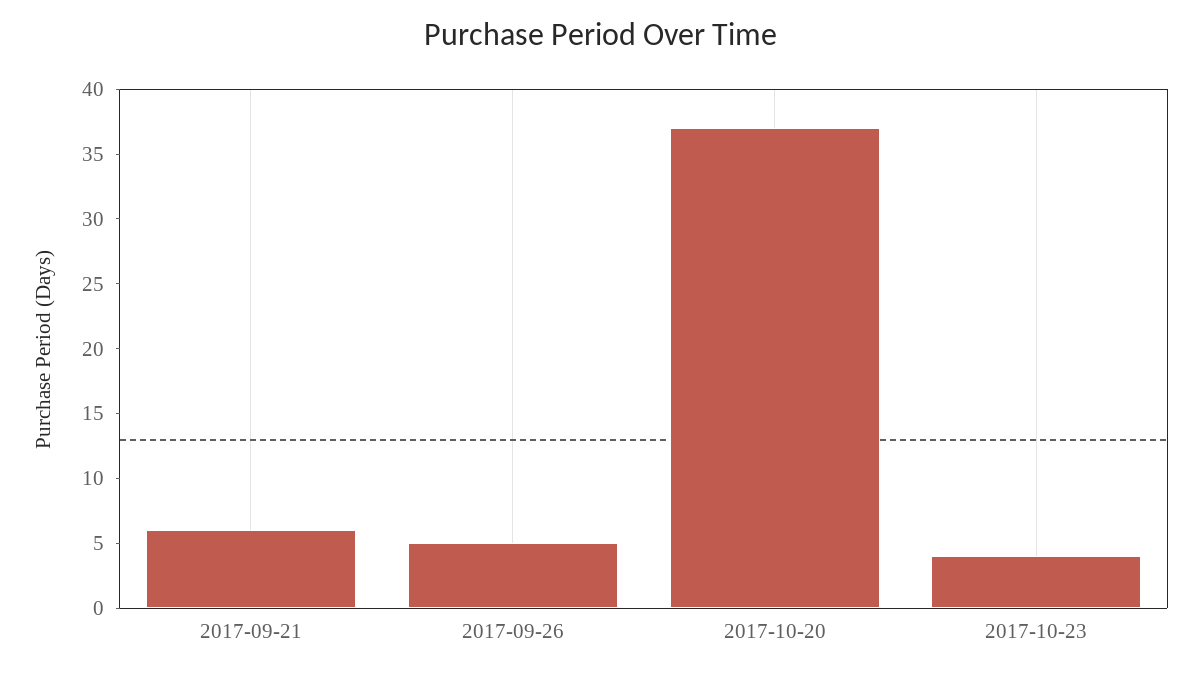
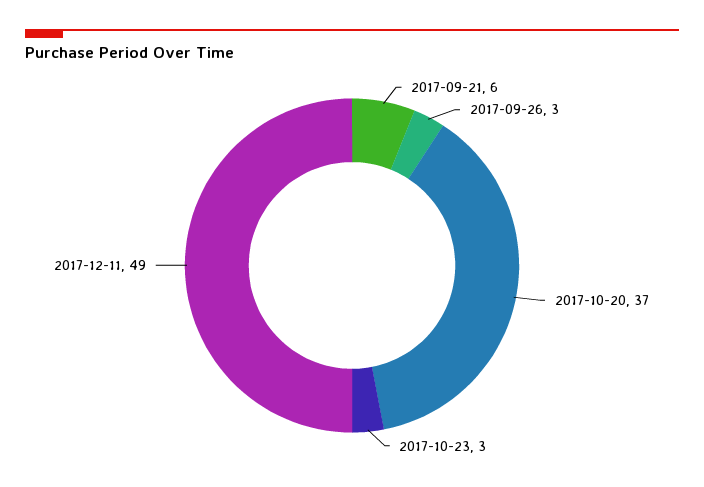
2017-09-26: 5 -> 3
2017-10-23: 4 -> 3
2017-12-11: none -> 49

